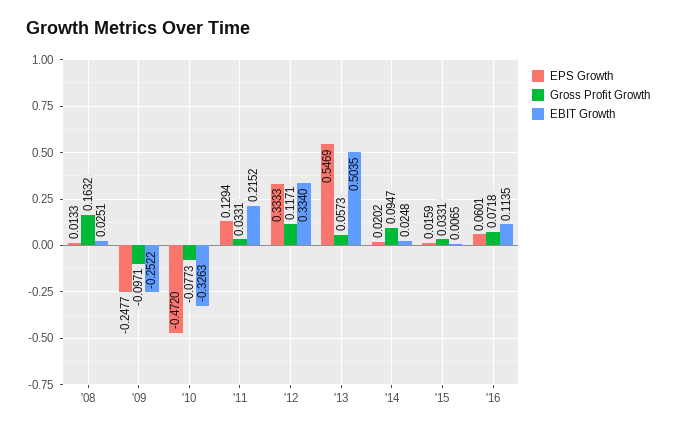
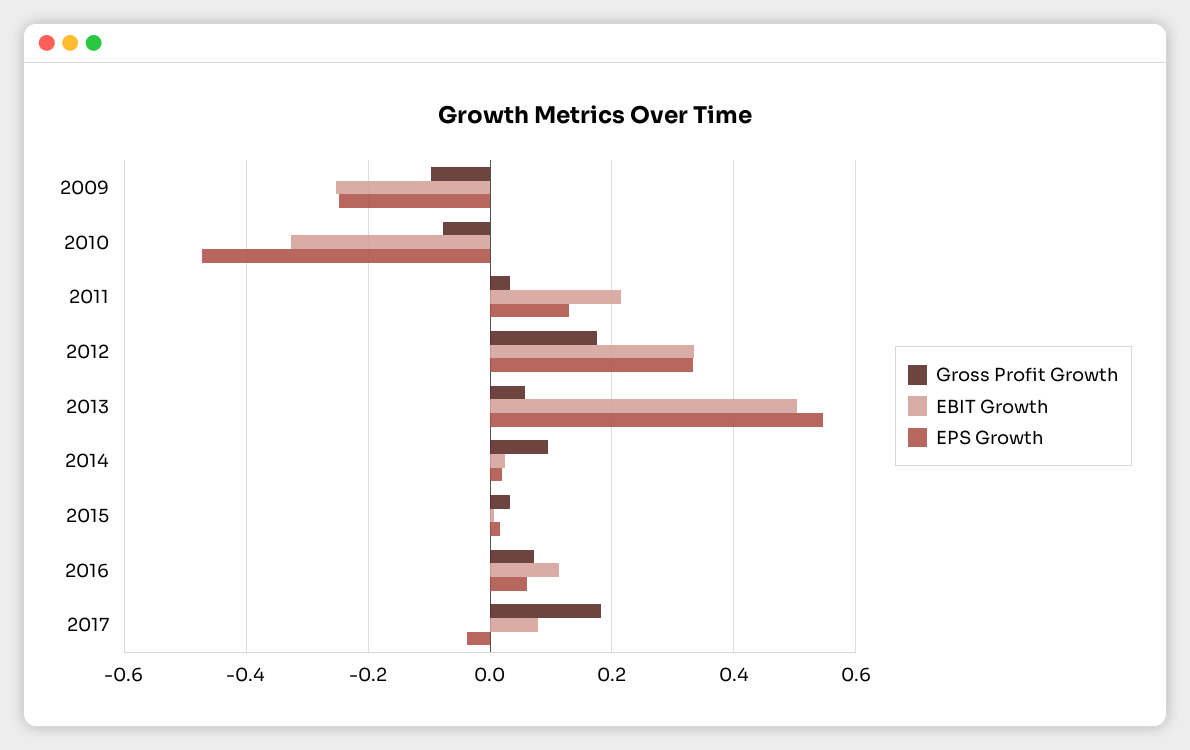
EPS Growth, '08: 0.0133 -> none
Gross Profit Growth, '08: 0.1632 -> none
EBIT Growth, '08: 0.0251 -> none
Gross Profit Growth, '12: 0.1171 -> 0.18
Gross Profit Growth, 2017: none -> 0.18
EBIT Growth, 2017: none -> 0.08
EPS Growth, 2017: none -> -0.04

